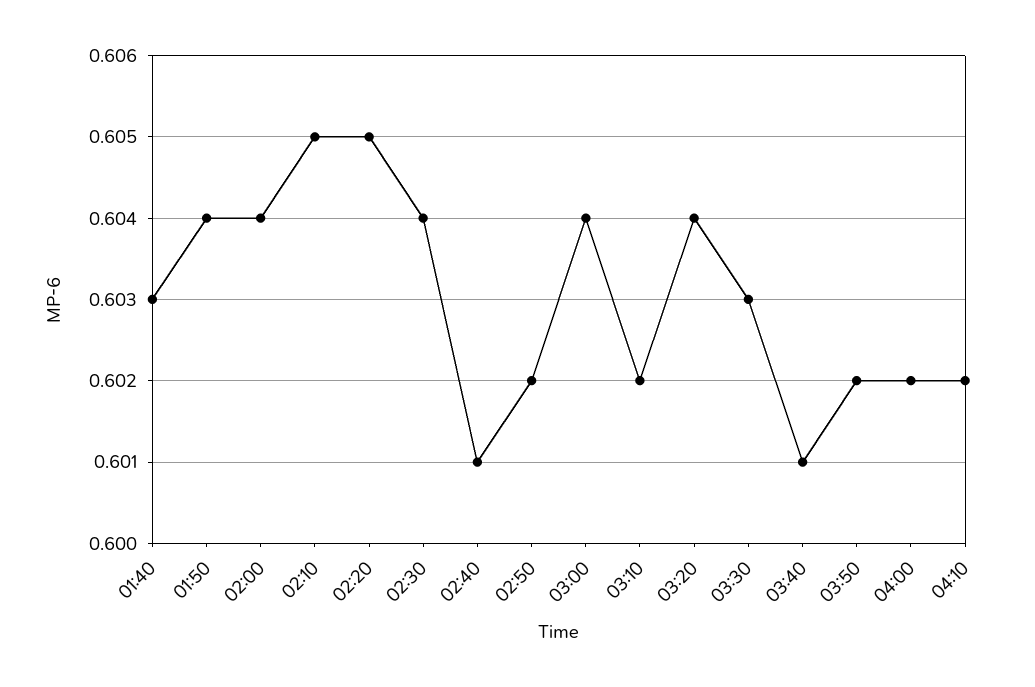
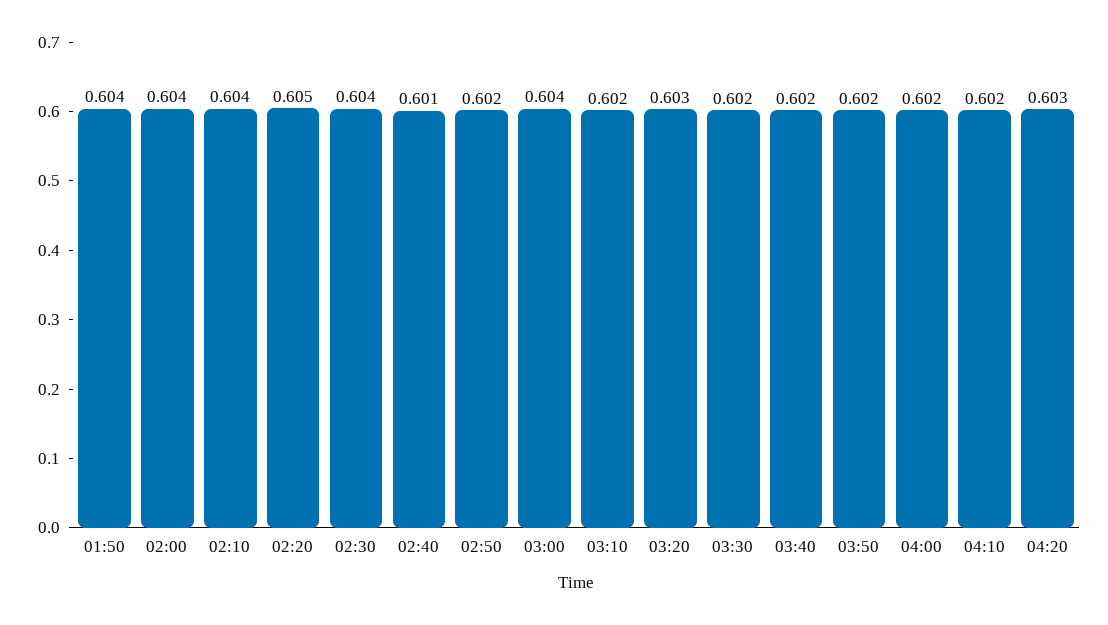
01:40: 0.603 -> none
02:10: 0.605 -> 0.604
03:20: 0.604 -> 0.603
03:30: 0.603 -> 0.602
03:40: 0.601 -> 0.602
04:20: none -> 0.603

